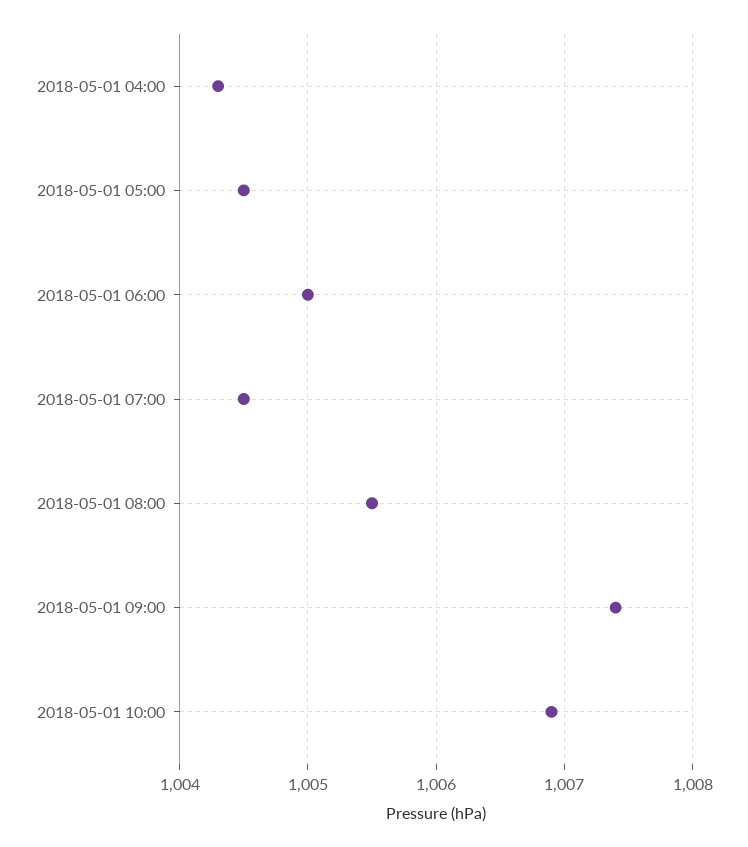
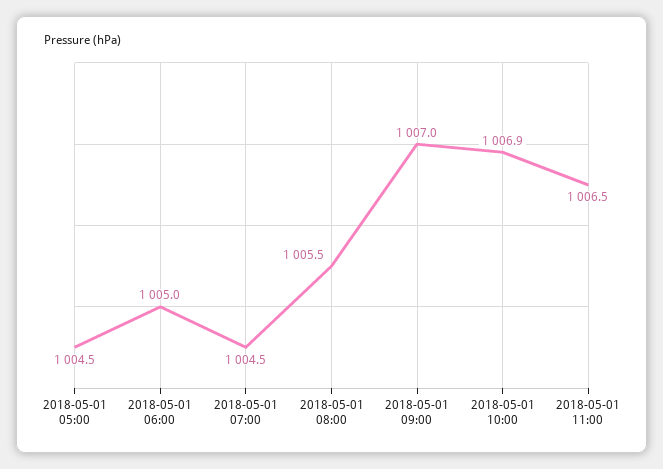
2018-05-01 04:00: 1004.3 -> none
2018-05-01 09:00: 1007.4 -> 1007
2018-05-01 11:00: none -> 1006.5

